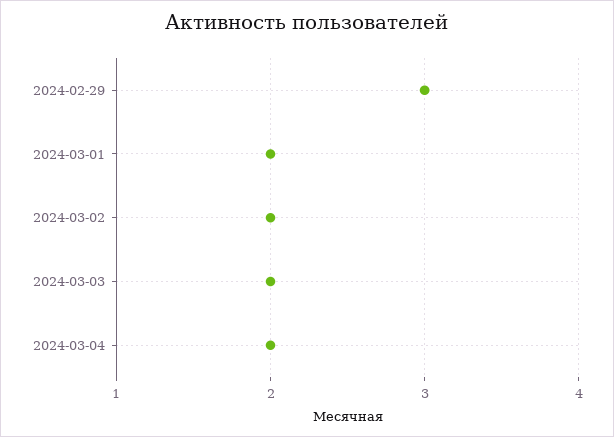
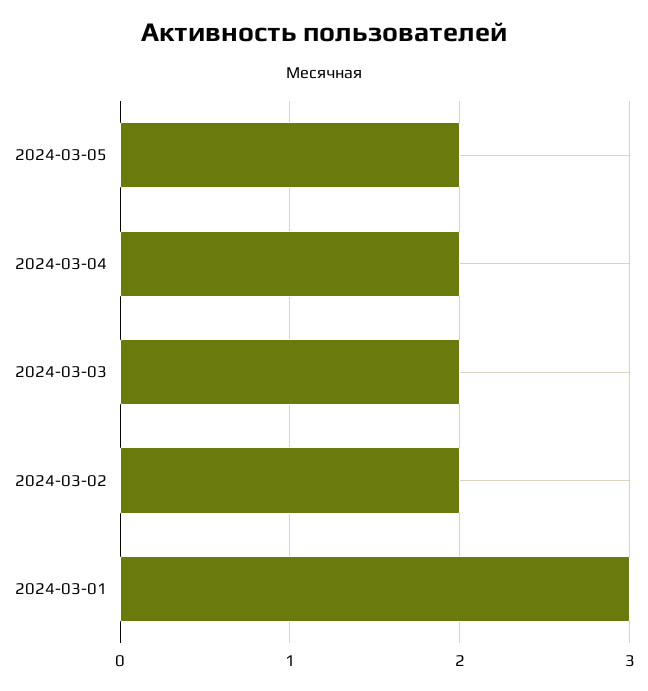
2024-02-29: 3 -> none
2024-03-01: 2 -> 3
2024-03-05: none -> 2

